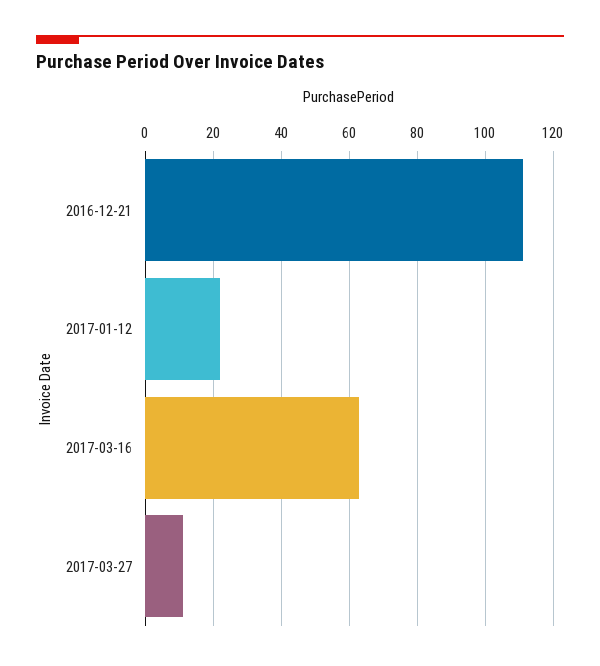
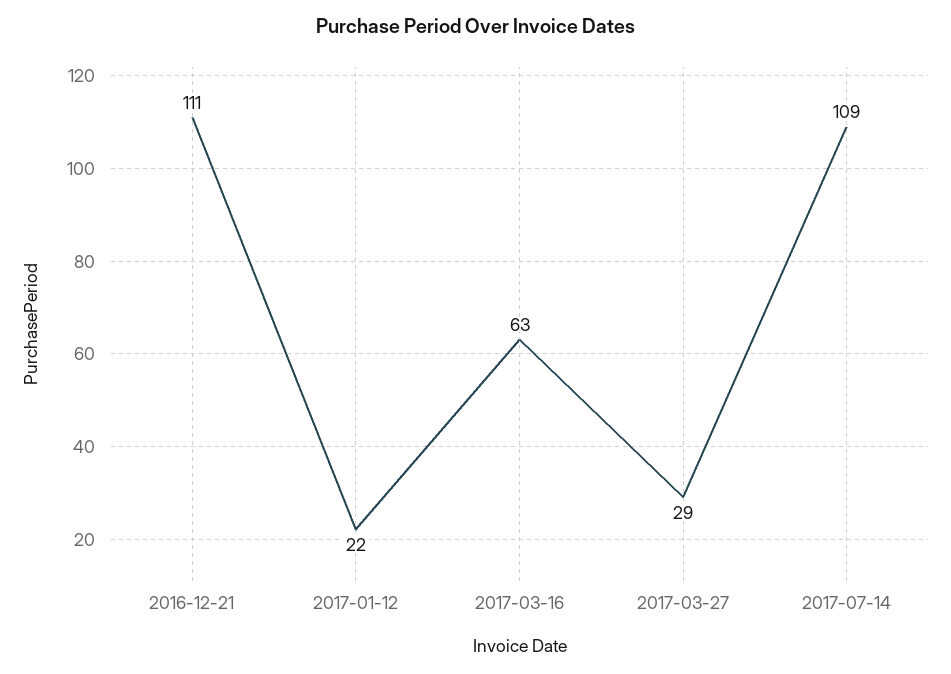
2017-03-27: 10 -> 29
2017-07-14: none -> 109

